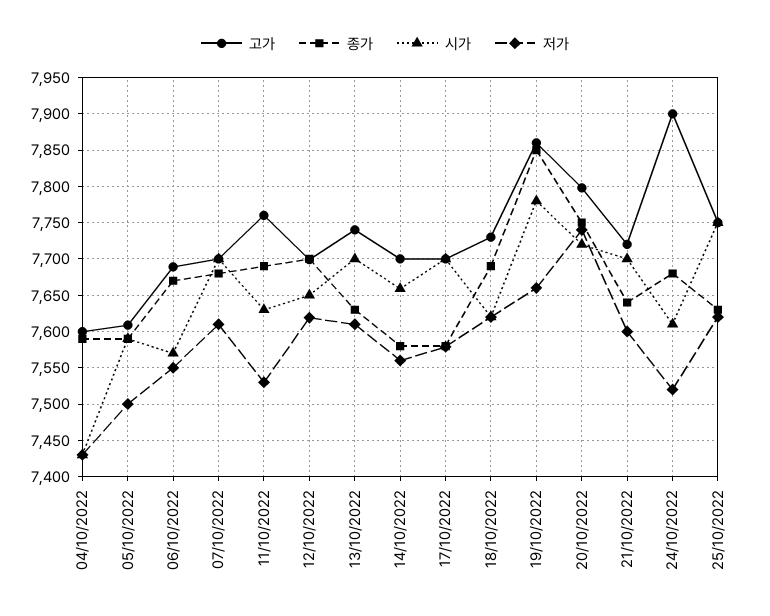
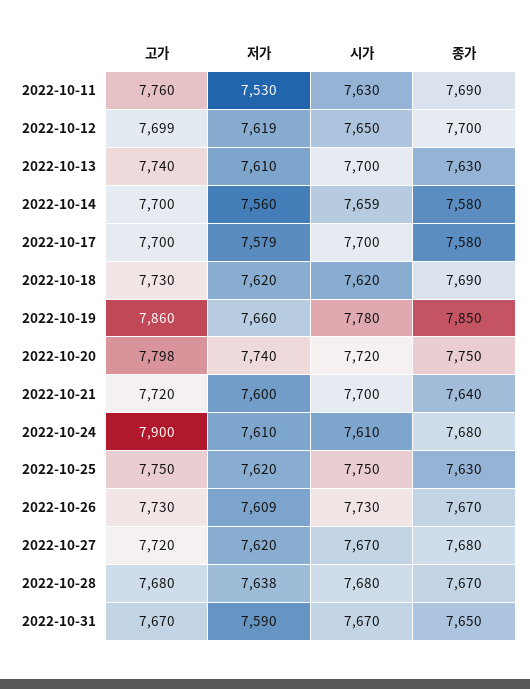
고가, 04/10/2022: 7600 -> none
종가, 04/10/2022: 7590 -> none
시가, 04/10/2022: 7430 -> none
저가, 04/10/2022: 7430 -> none
고가, 05/10/2022: 7610 -> none
종가, 05/10/2022: 7590 -> none
시가, 05/10/2022: 7590 -> none
저가, 05/10/2022: 7500 -> none
고가, 06/10/2022: 7690 -> none
종가, 06/10/2022: 7670 -> none
시가, 06/10/2022: 7570 -> none
저가, 06/10/2022: 7550 -> none
고가, 07/10/2022: 7700 -> none
종가, 07/10/2022: 7680 -> none
시가, 07/10/2022: 7700 -> none
저가, 07/10/2022: 7610 -> none
저가, 24/10/2022: 7520 -> 7610
고가, 2022-10-26: none -> 7730
저가, 2022-10-26: none -> 7609
시가, 2022-10-26: none -> 7730
종가, 2022-10-26: none -> 7670
고가, 2022-10-27: none -> 7720
저가, 2022-10-27: none -> 7620
시가, 2022-10-27: none -> 7670
종가, 2022-10-27: none -> 7680
고가, 2022-10-28: none -> 7680
저가, 2022-10-28: none -> 7638
시가, 2022-10-28: none -> 7680
종가, 2022-10-28: none -> 7670
고가, 2022-10-31: none -> 7670
저가, 2022-10-31: none -> 7590
시가, 2022-10-31: none -> 7670
종가, 2022-10-31: none -> 7650

